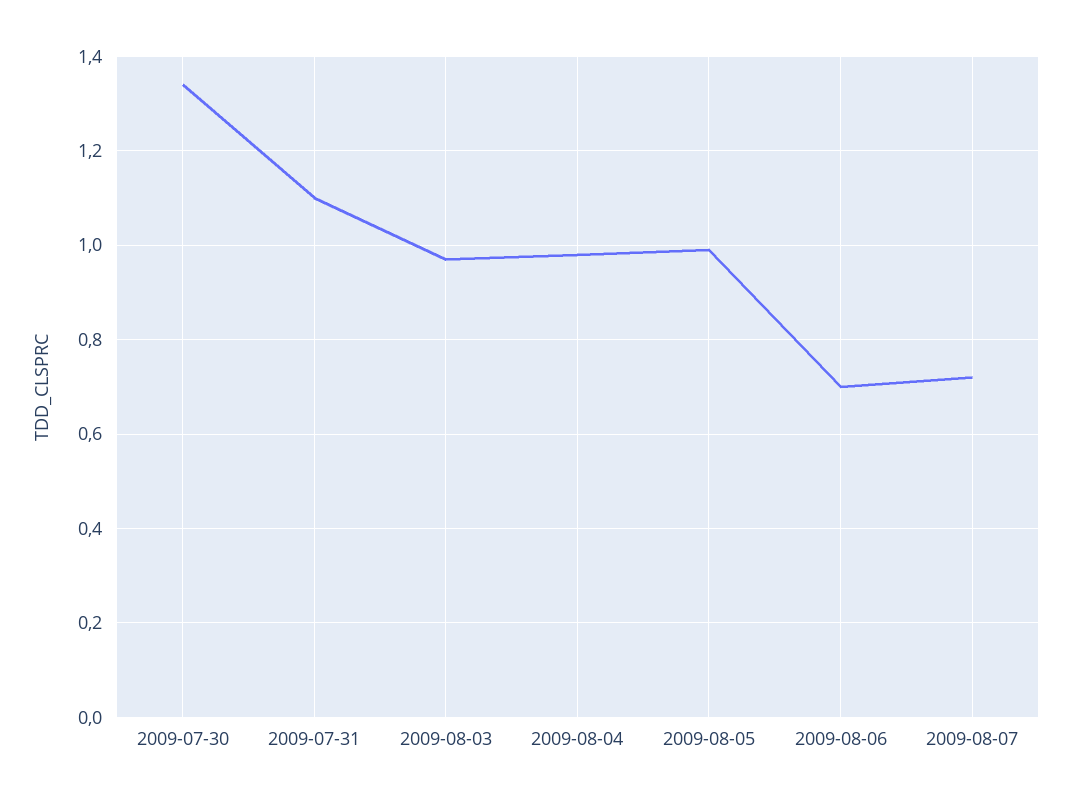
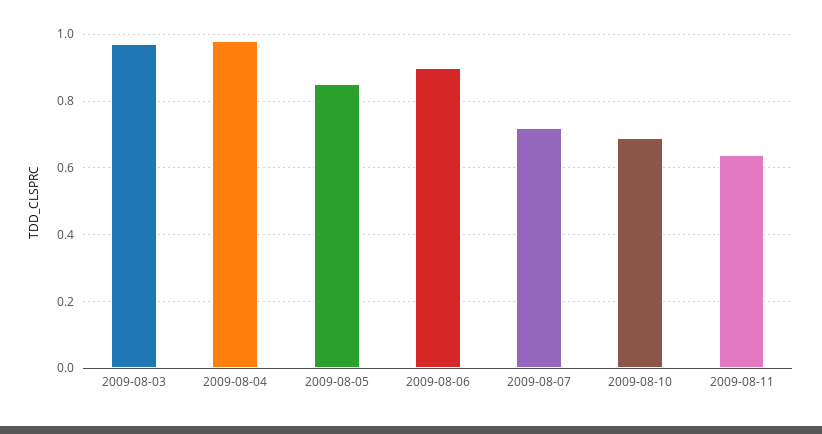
2009-07-30: 1.35 -> none
2009-07-31: 1.1 -> none
2009-08-05: 1 -> 0.85
2009-08-06: 0.7 -> 0.9
2009-08-10: none -> 0.7
2009-08-11: none -> 0.65

